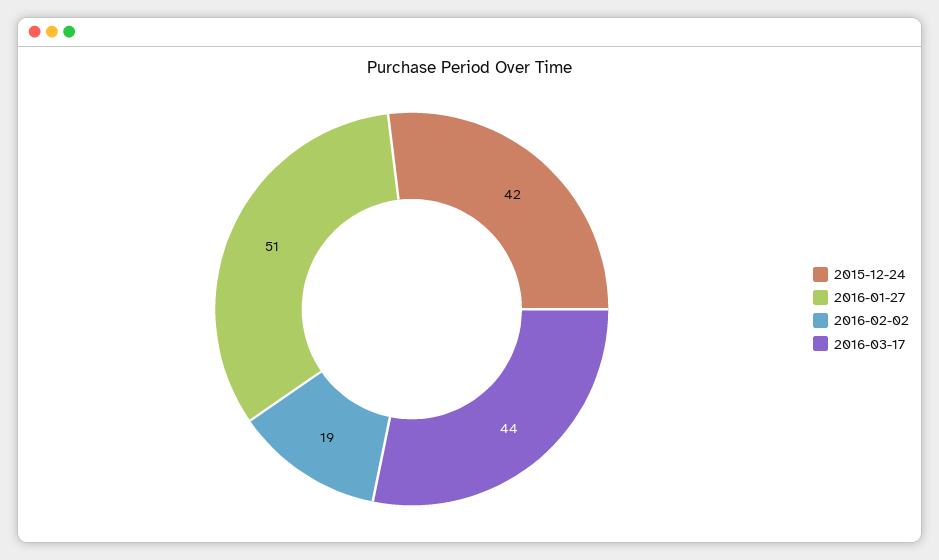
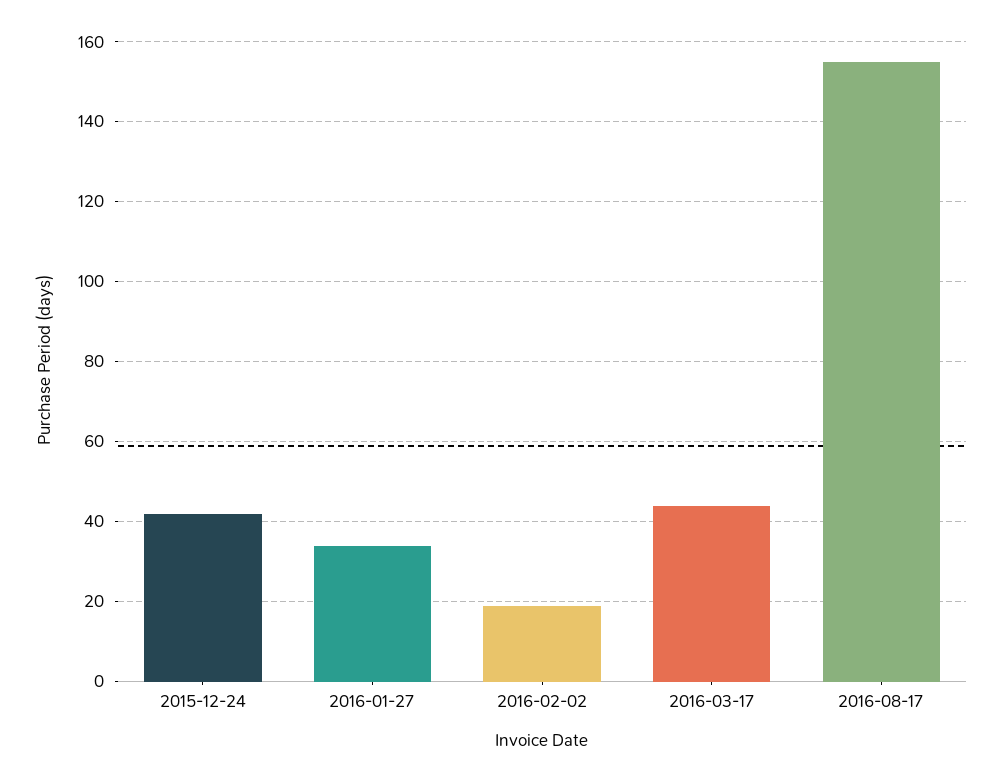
2016-01-27: 51 -> 35
2016-08-17: none -> 155

